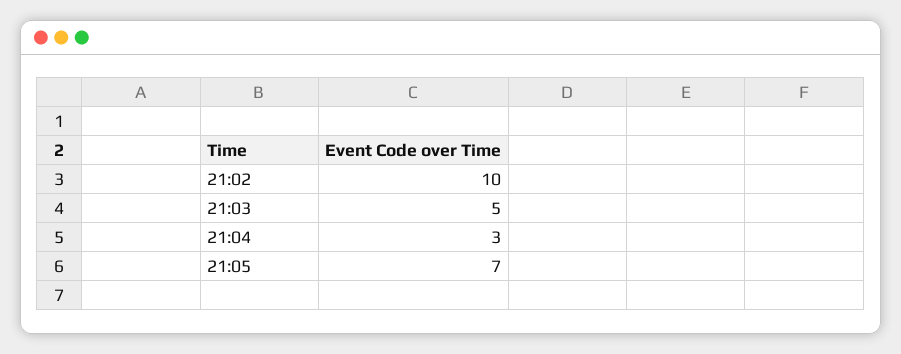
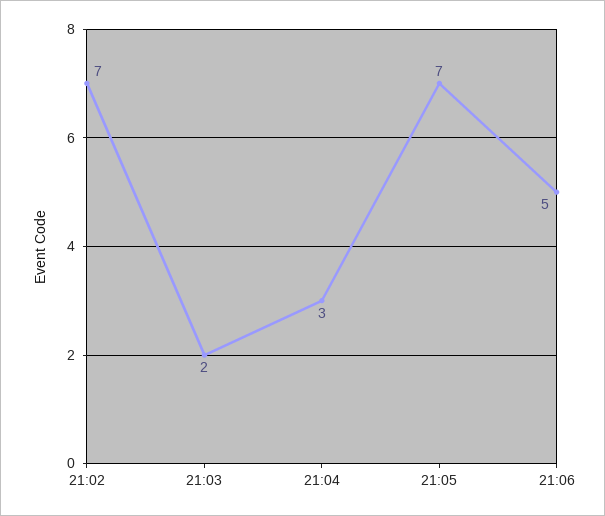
21:02: 10 -> 7
21:03: 5 -> 2
21:06: none -> 5

